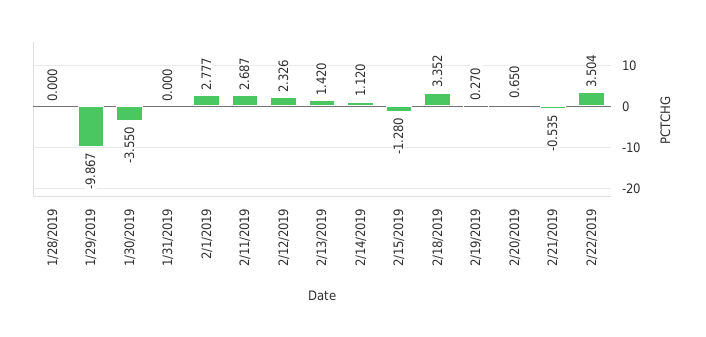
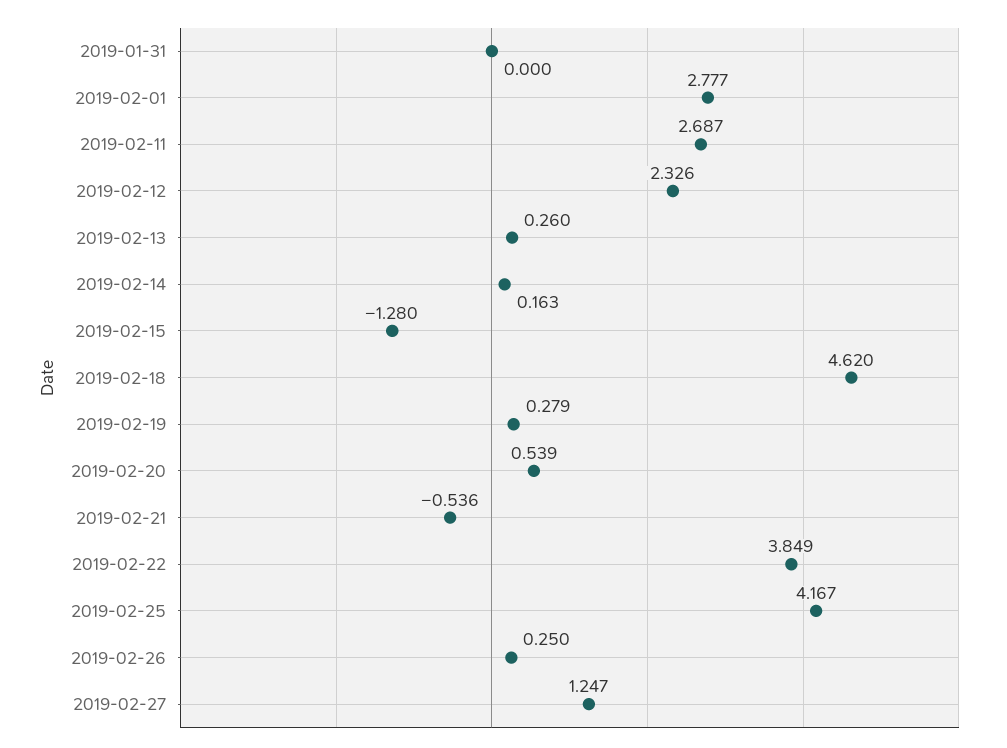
1/28/2019: 0 -> none
1/29/2019: -9.867 -> none
1/30/2019: -3.55 -> none
2/13/2019: 1.42 -> 0.26
2/14/2019: 1.12 -> 0.163
2/18/2019: 3.352 -> 4.62
2/19/2019: 0.27 -> 0.279
2/20/2019: 0.65 -> 0.539
2/21/2019: -0.535 -> -0.536
2/22/2019: 3.504 -> 3.849
2019-02-25: none -> 4.167
2019-02-26: none -> 0.25
2019-02-27: none -> 1.247

